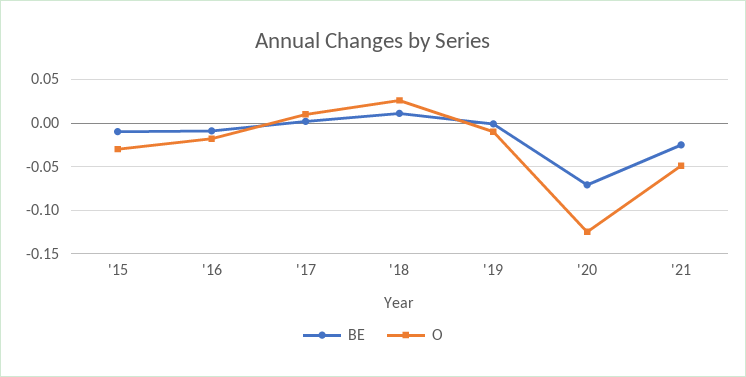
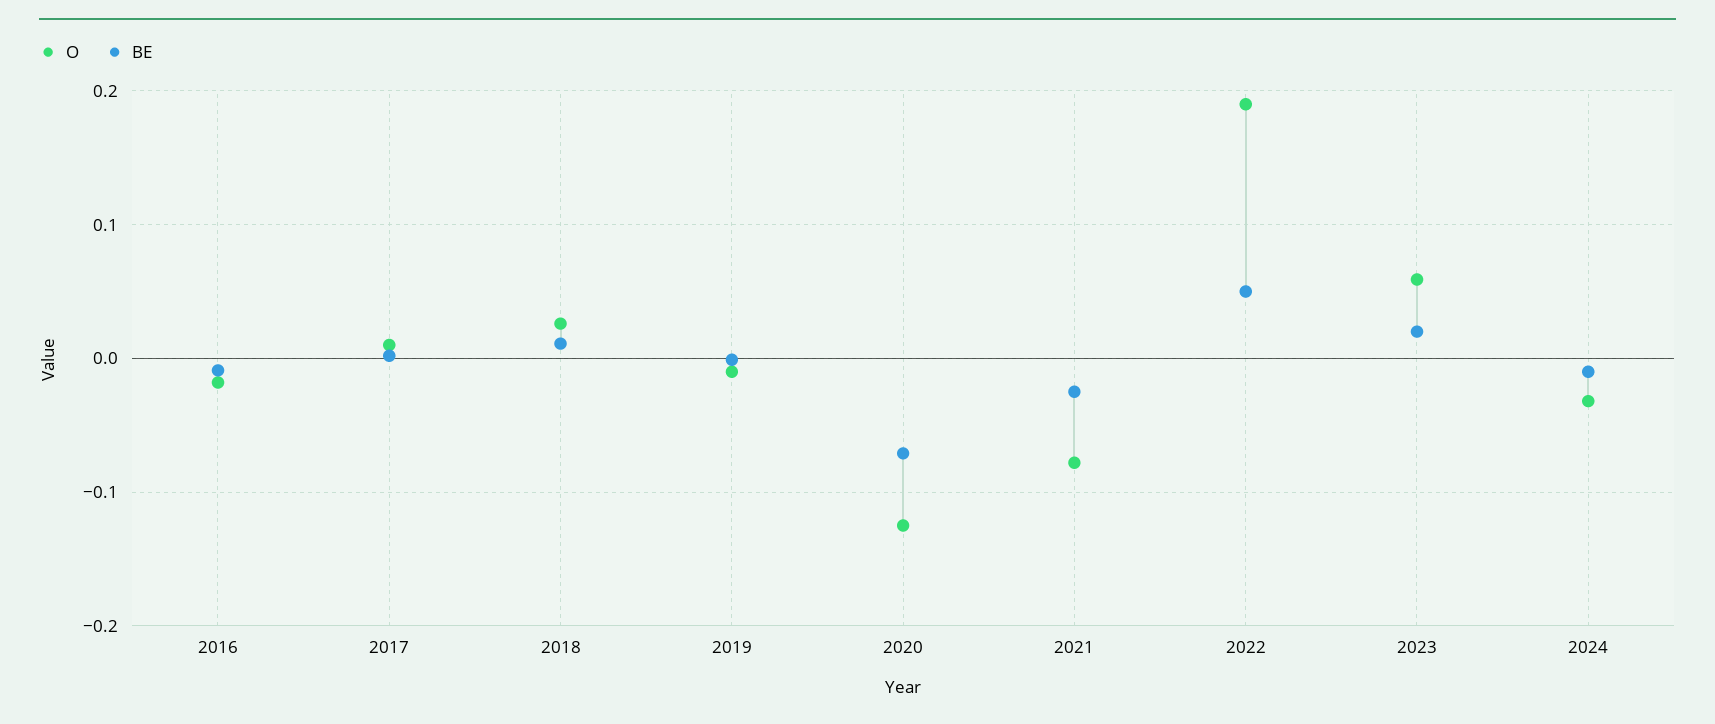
BE, '15: -0.01 -> none
O, '15: -0.03 -> none
O, '21: -0.05 -> -0.08
O, 2022: none -> 0.19
BE, 2022: none -> 0.05
O, 2023: none -> 0.06
BE, 2023: none -> 0.02
O, 2024: none -> -0.03
BE, 2024: none -> -0.01

